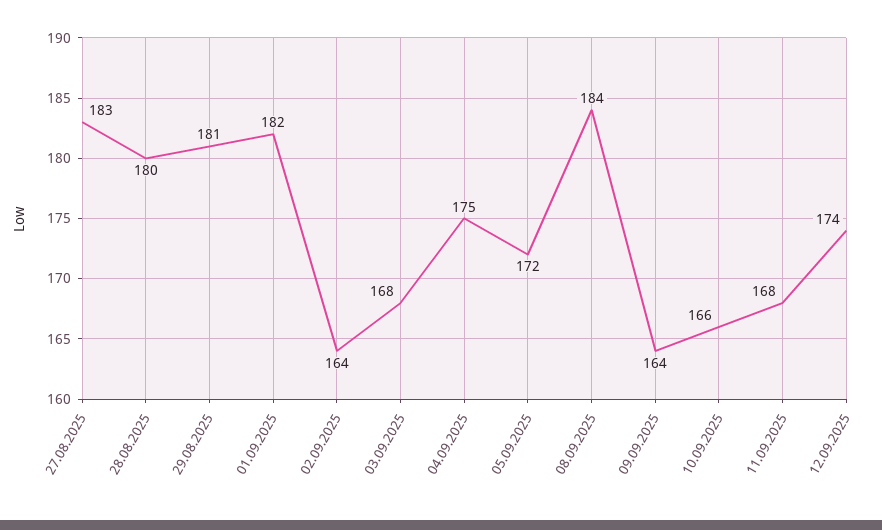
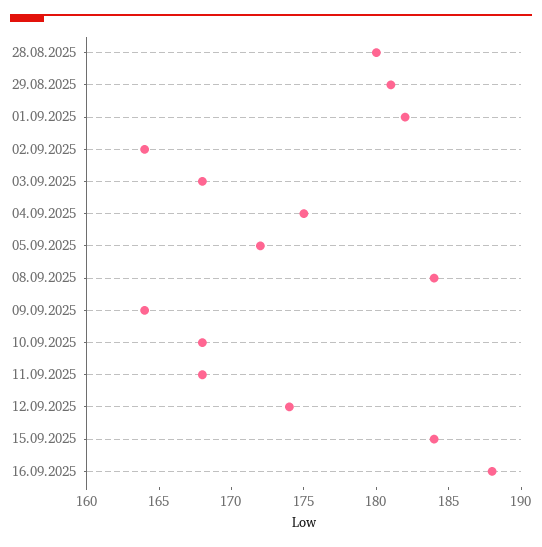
27.08.2025: 183 -> none
10.09.2025: 166 -> 168
15.09.2025: none -> 184
16.09.2025: none -> 188

